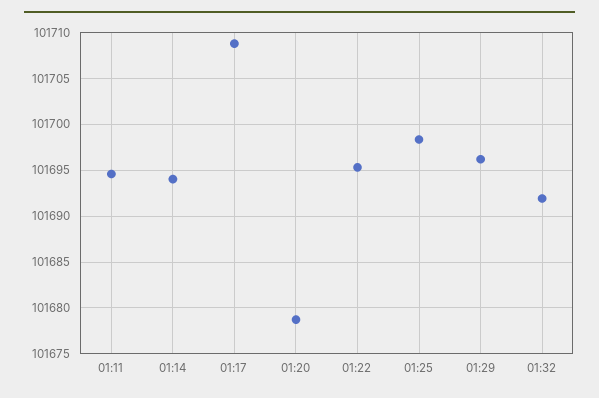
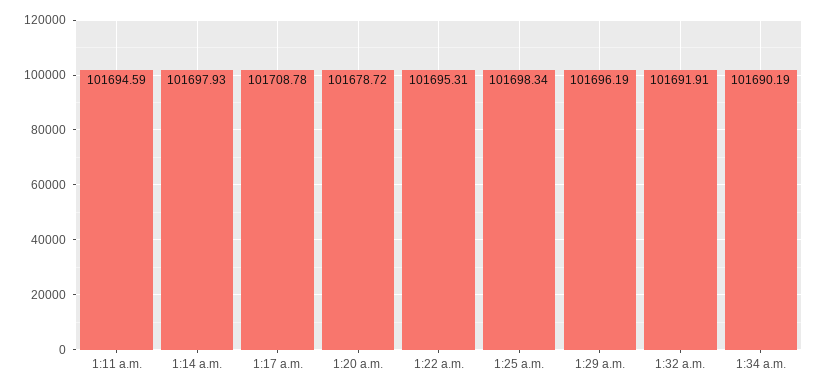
01:14: 101694 -> 101697.93
1:34 a.m.: none -> 101690.19

